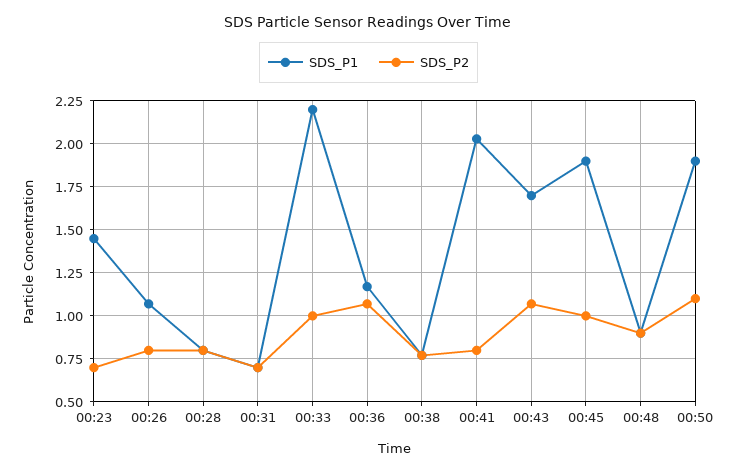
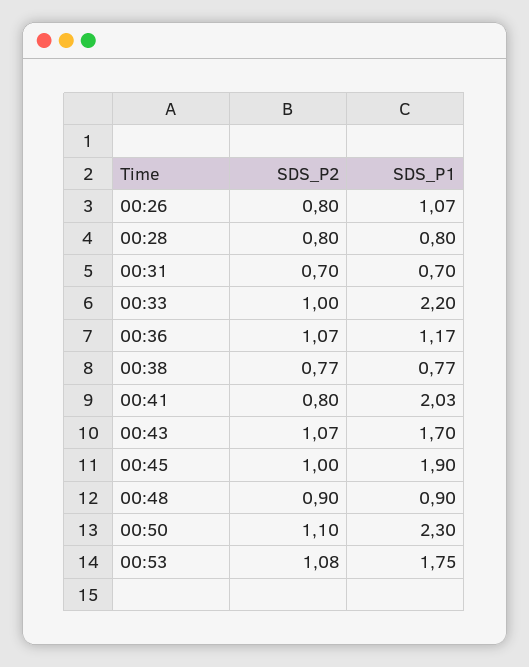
SDS_P1, 00:23: 1.45 -> none
SDS_P2, 00:23: 0.7 -> none
SDS_P1, 00:50: 1.9 -> 2.3
SDS_P2, 00:53: none -> 1.08
SDS_P1, 00:53: none -> 1.75

